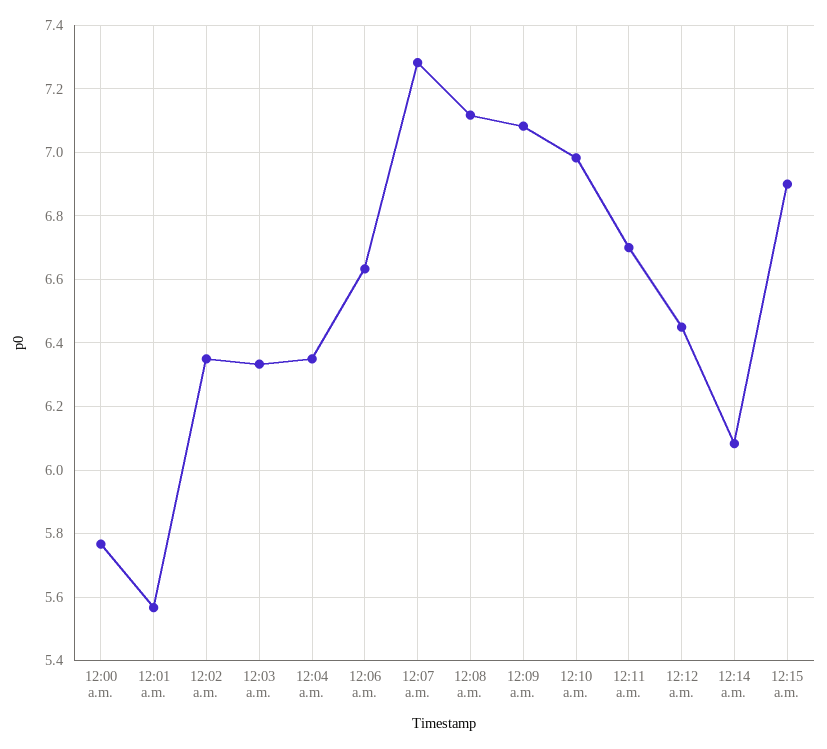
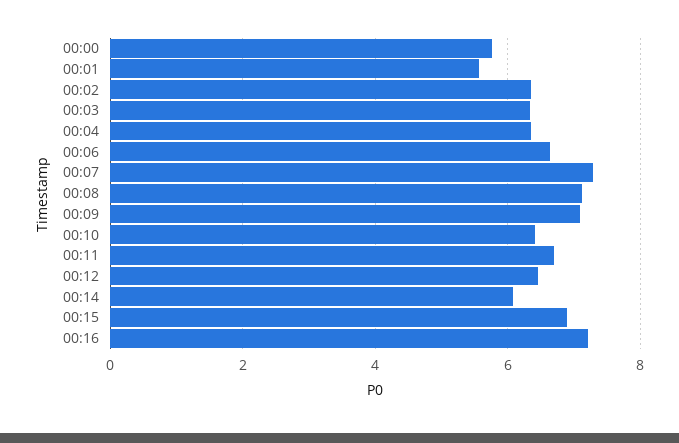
12:10 a.m.: 6.98 -> 6.4
00:16: none -> 7.2

